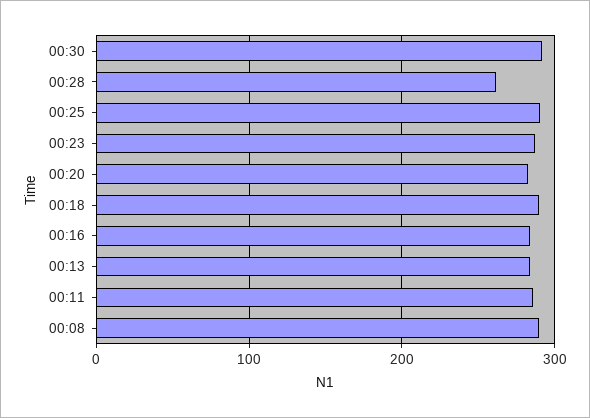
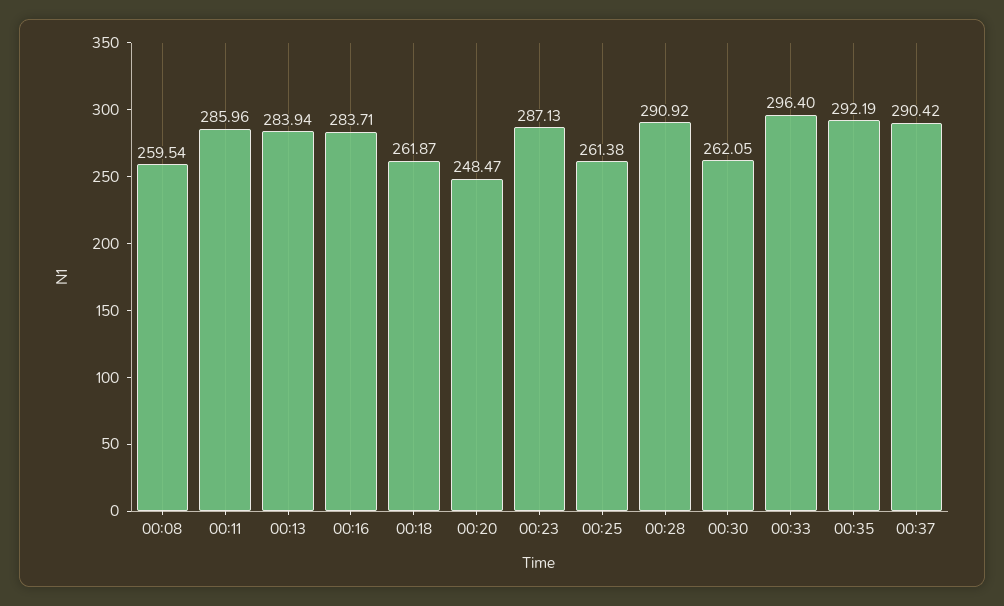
00:30: 290 -> 262.05
00:28: 260 -> 290.92
00:25: 290 -> 261.38
00:20: 280 -> 248.47
00:18: 290 -> 261.87
00:08: 290 -> 259.54
00:33: none -> 296.4
00:35: none -> 292.19
00:37: none -> 290.42

